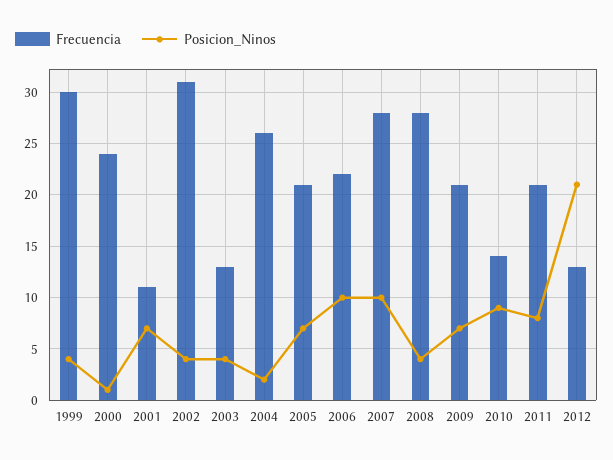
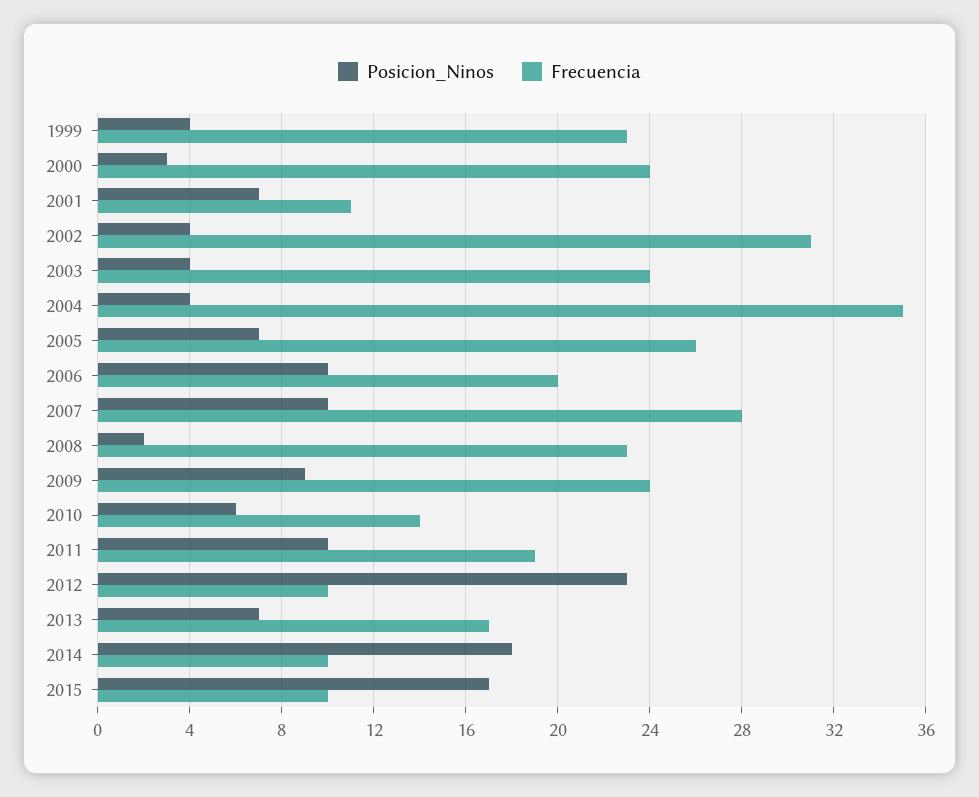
Frecuencia, 1999: 30 -> 23
Posicion_Ninos, 2000: 1 -> 3
Frecuencia, 2003: 13 -> 24
Frecuencia, 2004: 26 -> 35
Posicion_Ninos, 2004: 2 -> 4
Frecuencia, 2005: 21 -> 26
Frecuencia, 2006: 22 -> 20
Frecuencia, 2008: 28 -> 23
Posicion_Ninos, 2008: 4 -> 2
Frecuencia, 2009: 21 -> 24
Posicion_Ninos, 2009: 7 -> 9
Posicion_Ninos, 2010: 9 -> 6
Frecuencia, 2011: 21 -> 19
Posicion_Ninos, 2011: 8 -> 10
Frecuencia, 2012: 13 -> 10
Posicion_Ninos, 2012: 21 -> 23
Posicion_Ninos, 2013: none -> 7
Frecuencia, 2013: none -> 17
Posicion_Ninos, 2014: none -> 18
Frecuencia, 2014: none -> 10
Posicion_Ninos, 2015: none -> 17
Frecuencia, 2015: none -> 10

